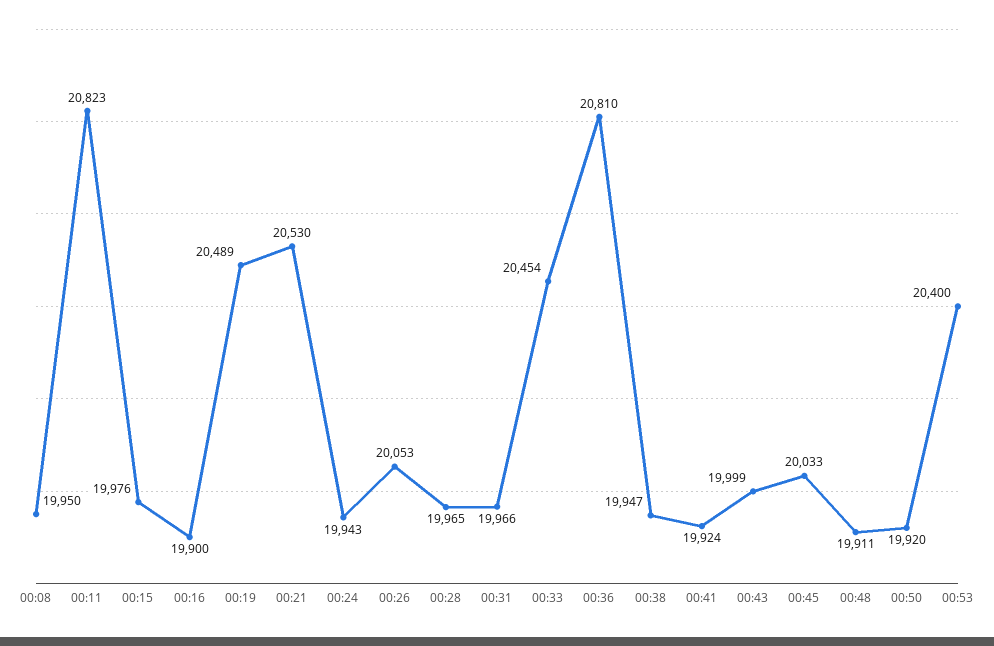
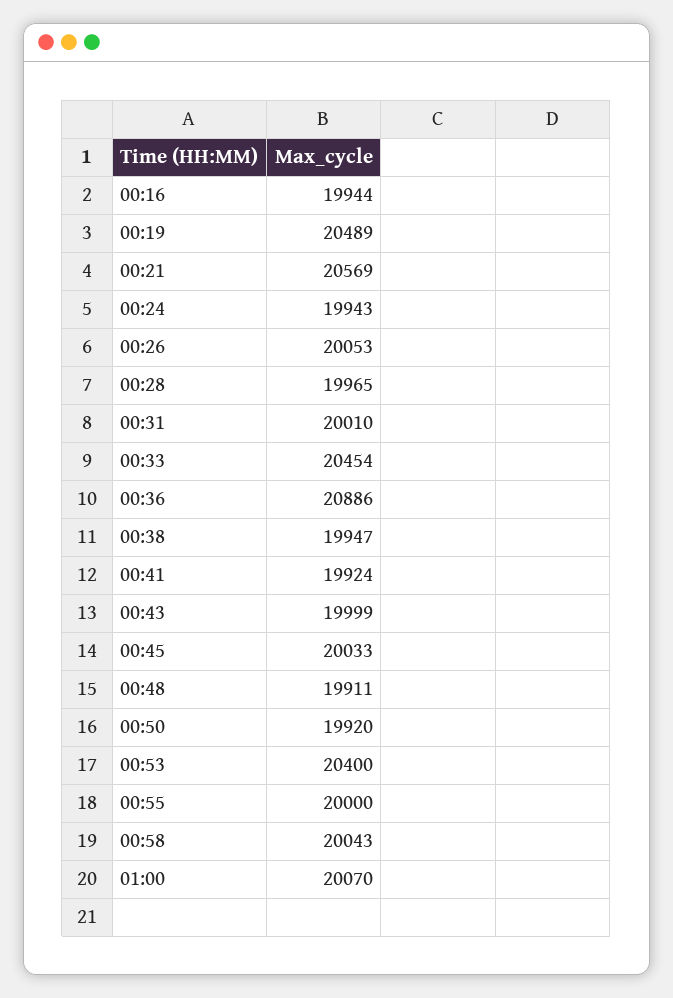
00:08: 19950 -> none
00:11: 20823 -> none
00:15: 19976 -> none
00:16: 19900 -> 19944
00:21: 20530 -> 20569
00:31: 19966 -> 20010
00:36: 20810 -> 20886
00:55: none -> 20000
00:58: none -> 20043
01:00: none -> 20070

